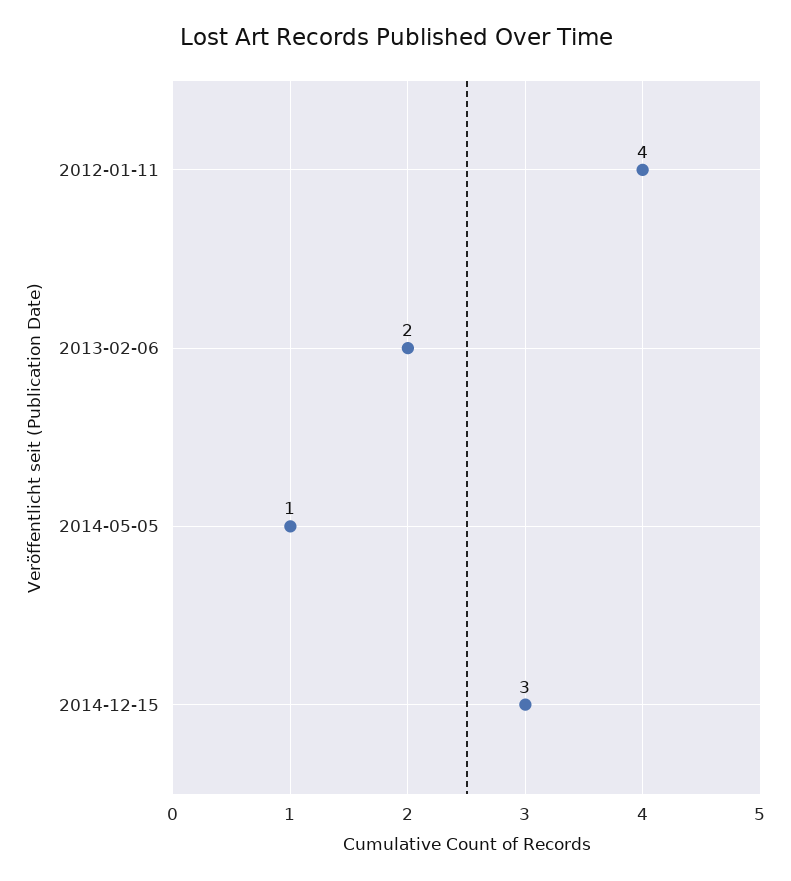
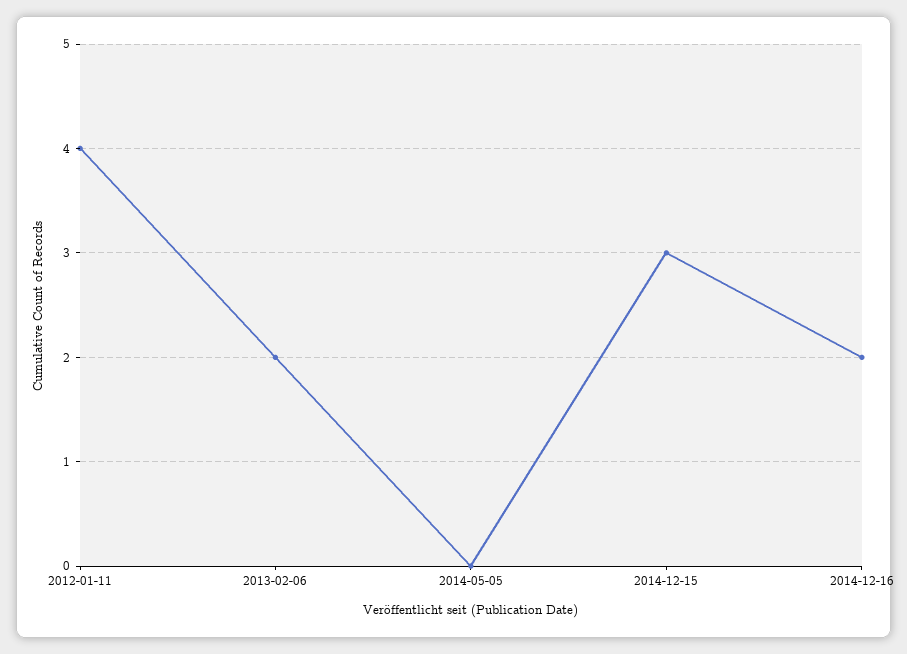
2014-05-05: 1 -> 0
2014-12-16: none -> 2

